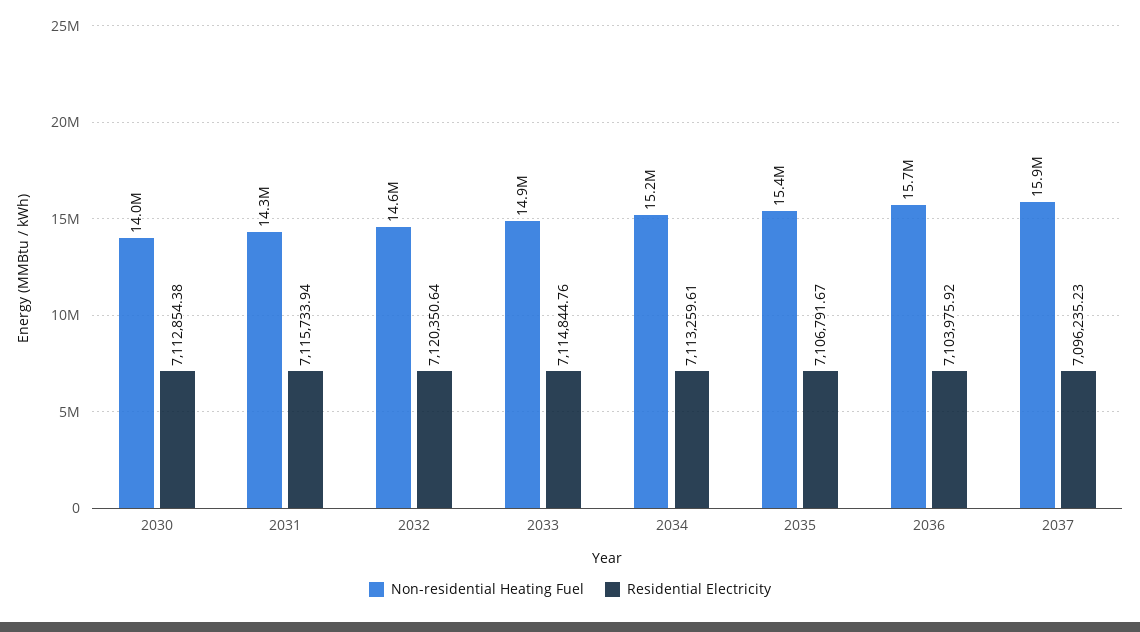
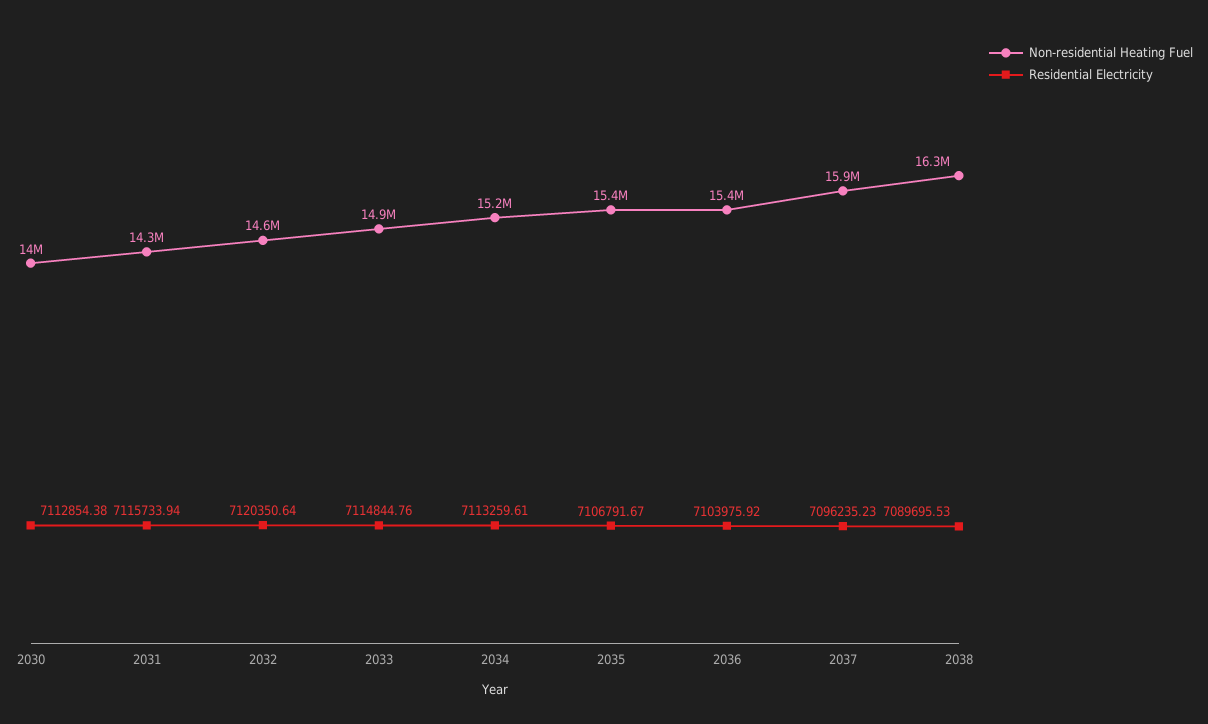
Non-residential Heating Fuel, 2036: 15700000 -> 15400000
Non-residential Heating Fuel, 2038: none -> 16300000
Residential Electricity, 2038: none -> 7089695.53

